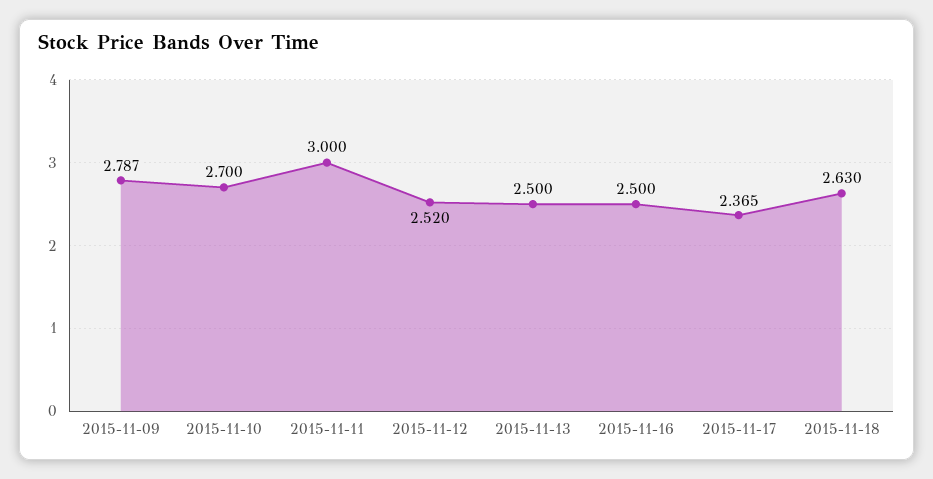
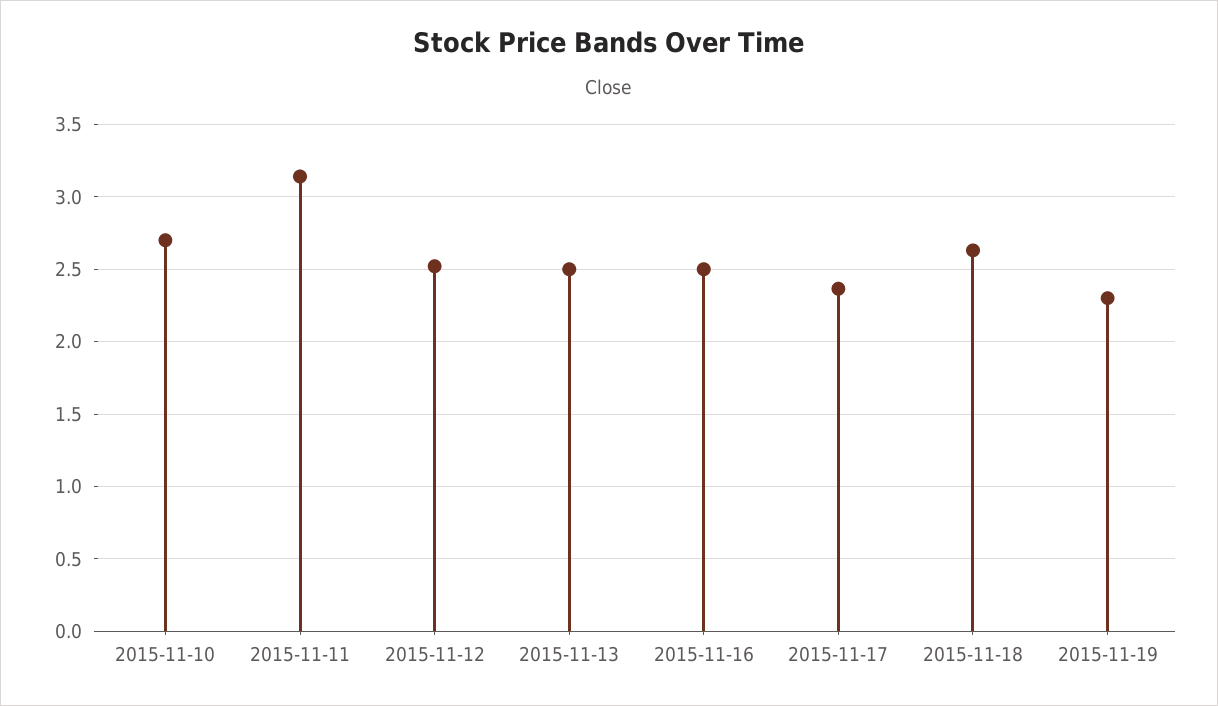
2015-11-09: 2.787 -> none
2015-11-11: 3 -> 3.15
2015-11-19: none -> 2.3

